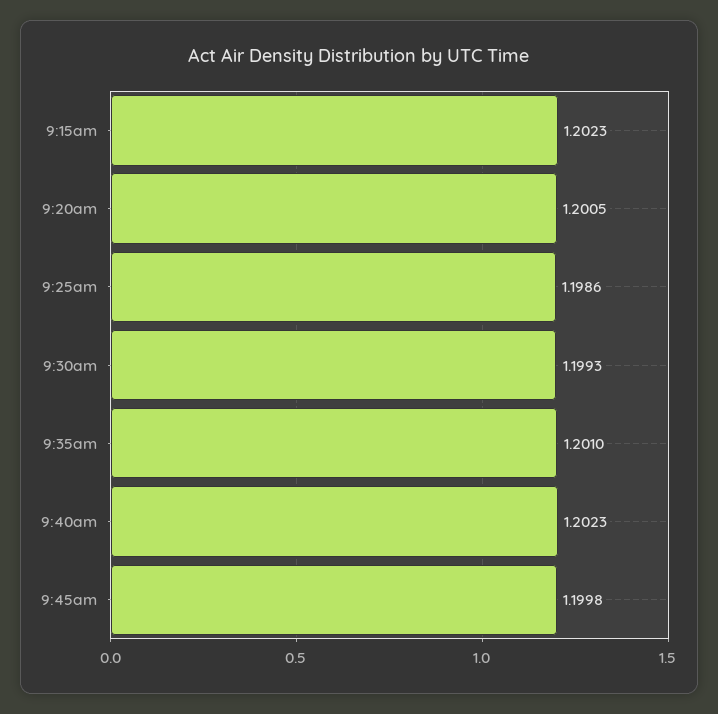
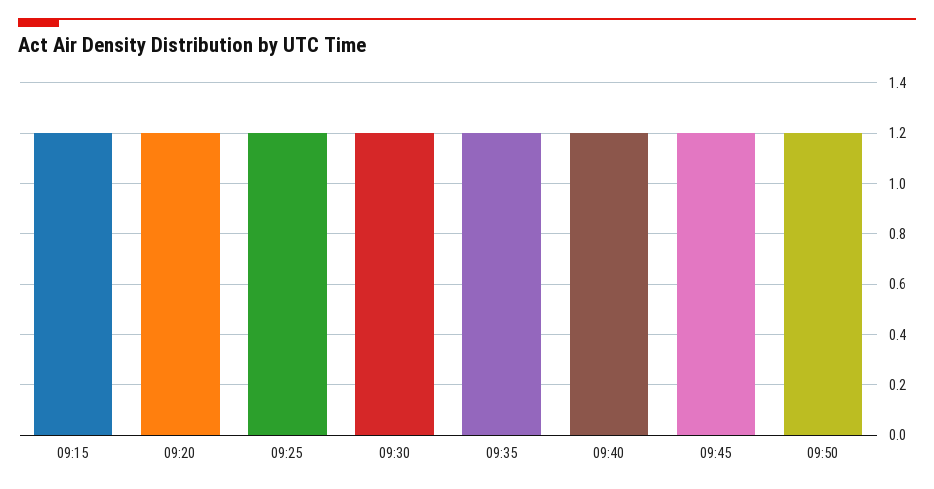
09:50: none -> 1.2

